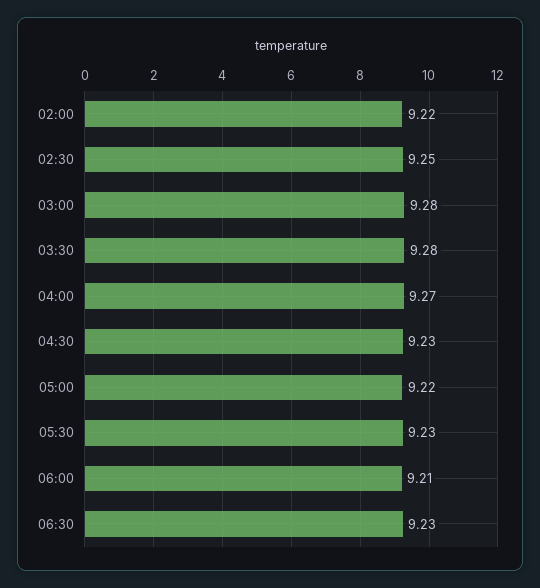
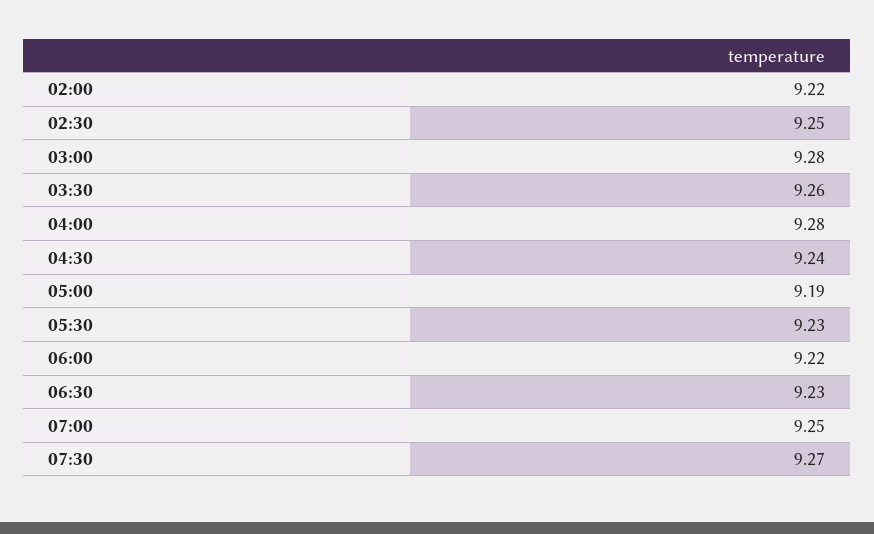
03:30: 9.28 -> 9.26
04:00: 9.27 -> 9.28
04:30: 9.23 -> 9.24
05:00: 9.22 -> 9.19
06:00: 9.21 -> 9.22
07:00: none -> 9.25
07:30: none -> 9.27

